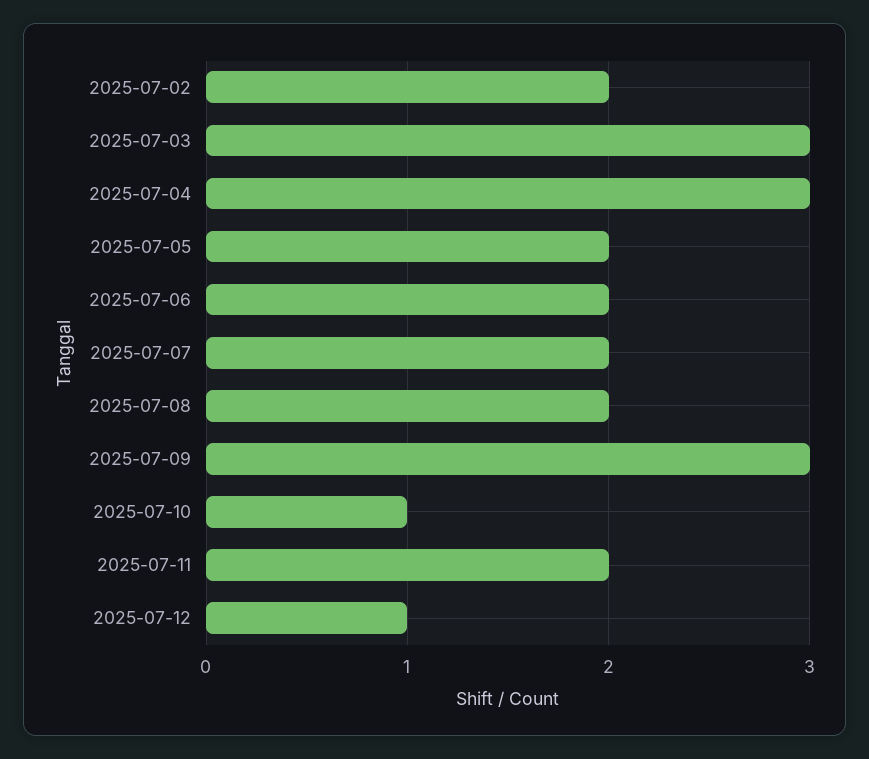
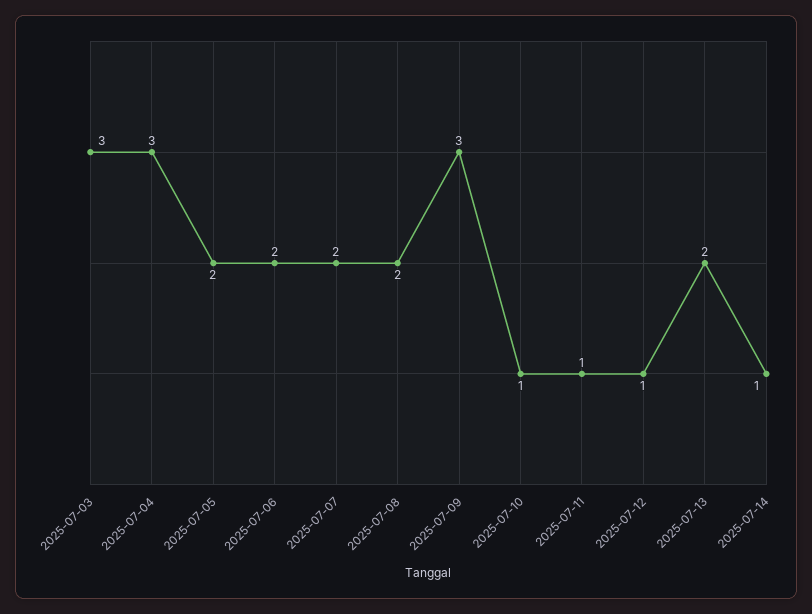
2025-07-02: 2 -> none
2025-07-11: 2 -> 1
2025-07-13: none -> 2
2025-07-14: none -> 1

